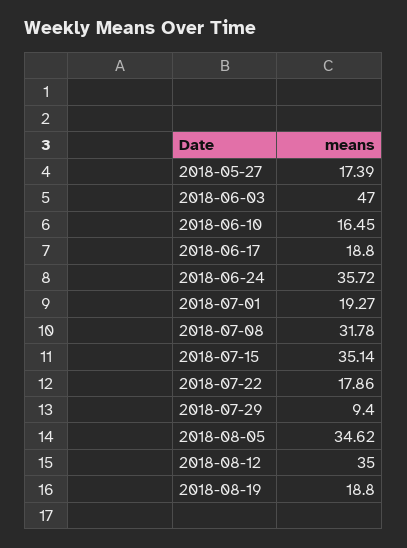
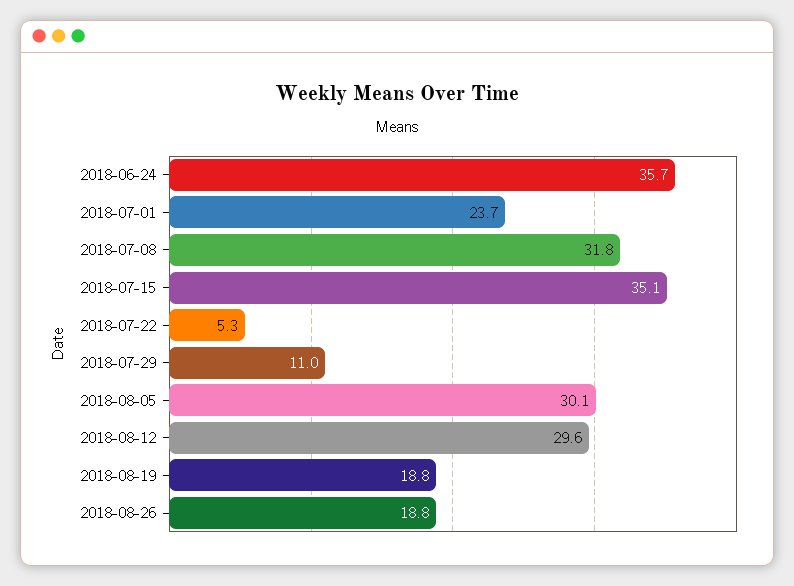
2018-05-27: 17.39 -> none
2018-06-03: 47 -> none
2018-06-10: 16.45 -> none
2018-06-17: 18.8 -> none
2018-07-01: 19.27 -> 23.7
2018-07-22: 17.86 -> 5.3
2018-07-29: 9.4 -> 11
2018-08-05: 34.62 -> 30.1
2018-08-12: 35 -> 29.6
2018-08-26: none -> 18.8

